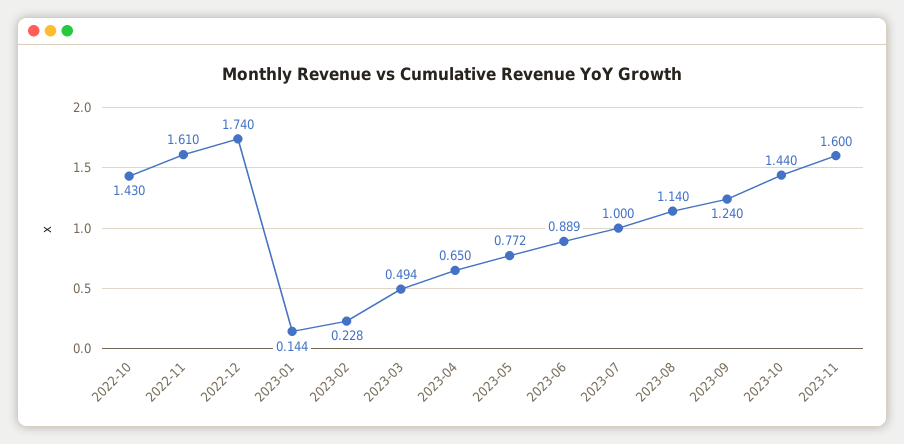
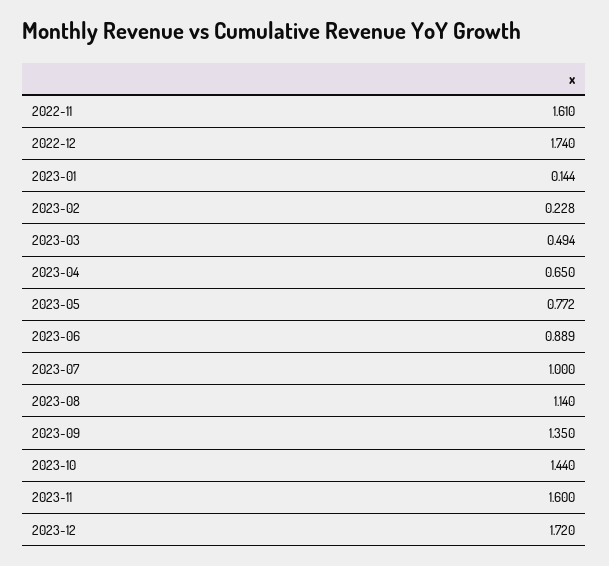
2022-10: 1.43 -> none
2023-09: 1.24 -> 1.35
2023-12: none -> 1.72

